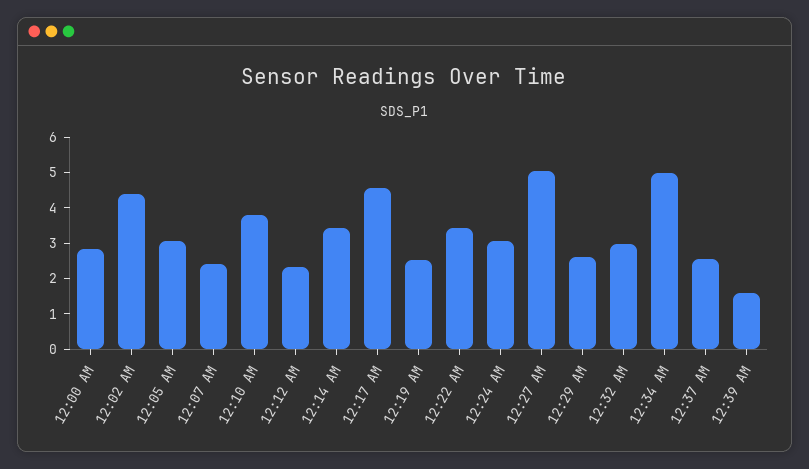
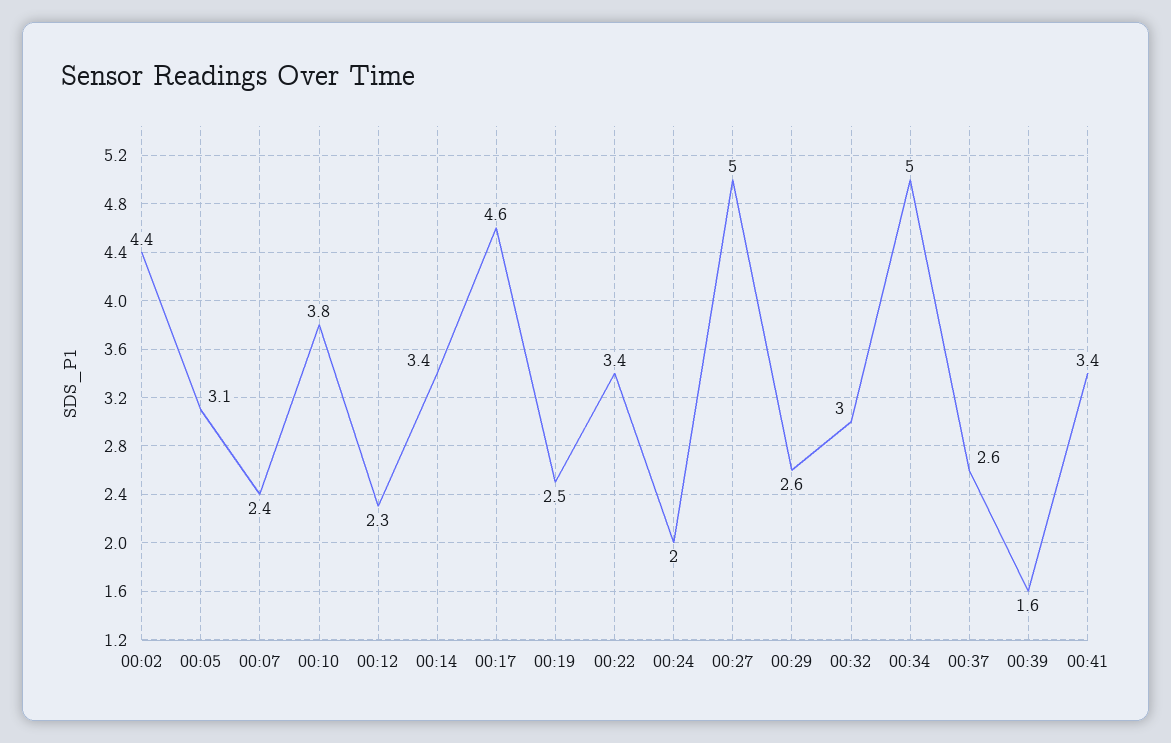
12:00 AM: 2.75 -> none
12:24 AM: 3 -> 2
00:41: none -> 3.4

